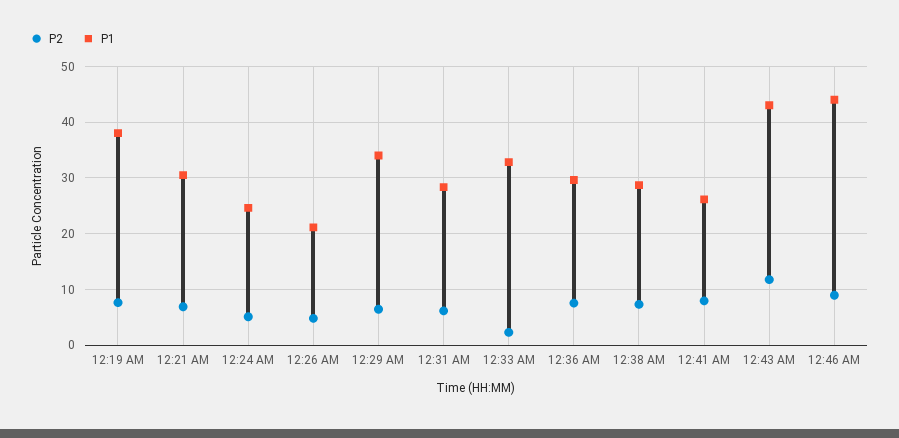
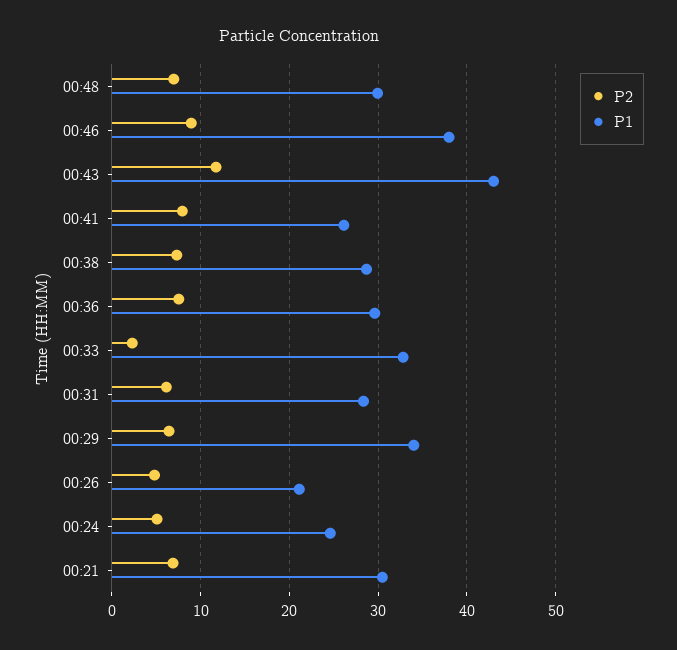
P2, 12:19 AM: 8 -> none
P1, 12:19 AM: 38 -> none
P1, 12:46 AM: 44 -> 38
P2, 00:48: none -> 7
P1, 00:48: none -> 30

